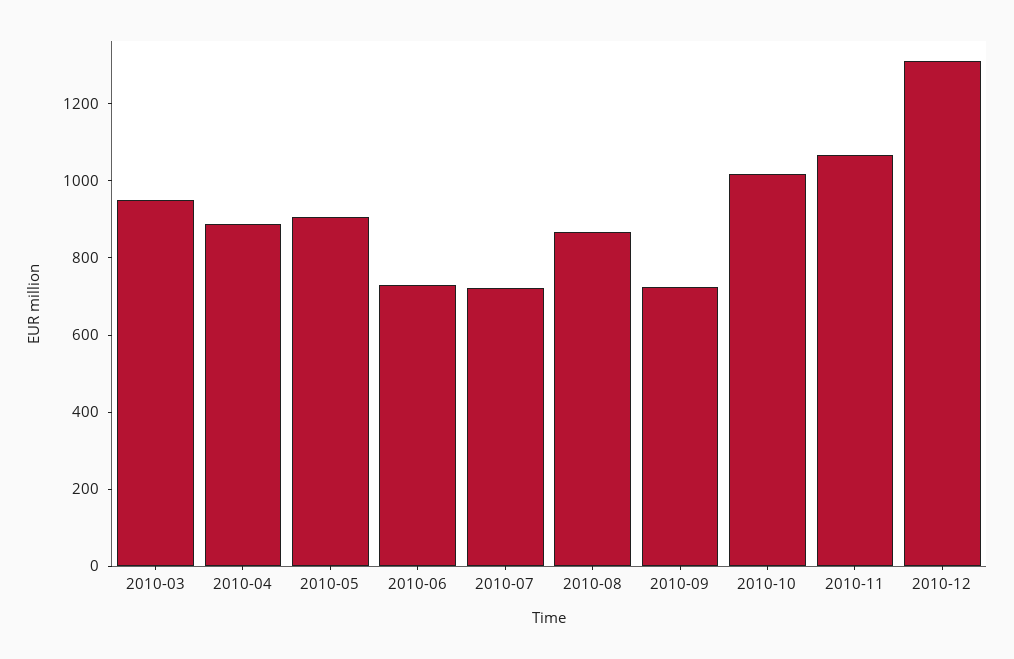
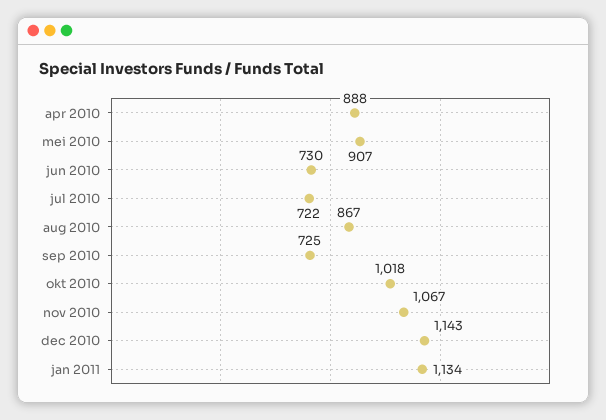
2010-03: 950 -> none
2010-12: 1300 -> 1143
jan 2011: none -> 1134

